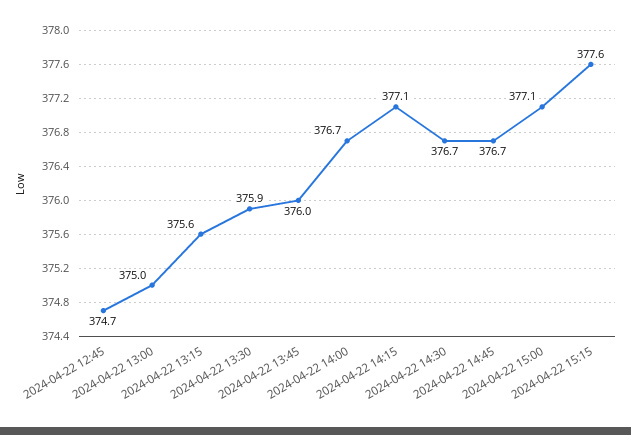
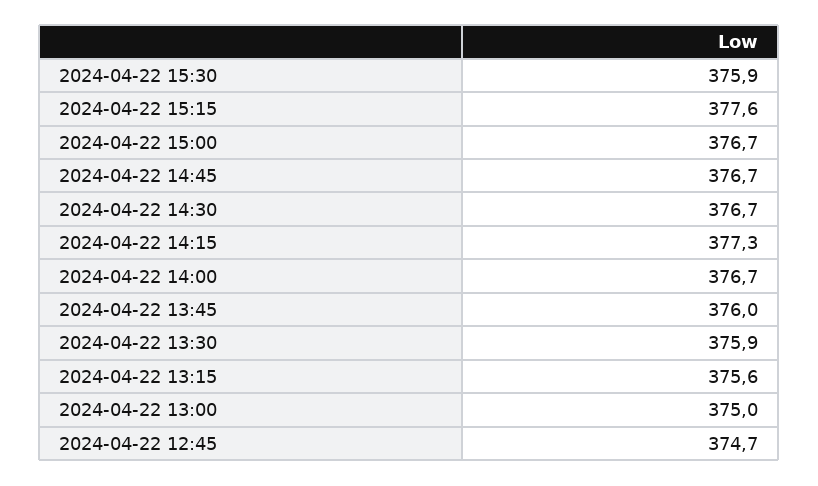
2024-04-22 14:15: 377.1 -> 377.3
2024-04-22 15:00: 377.1 -> 376.7
2024-04-22 15:30: none -> 375.9

